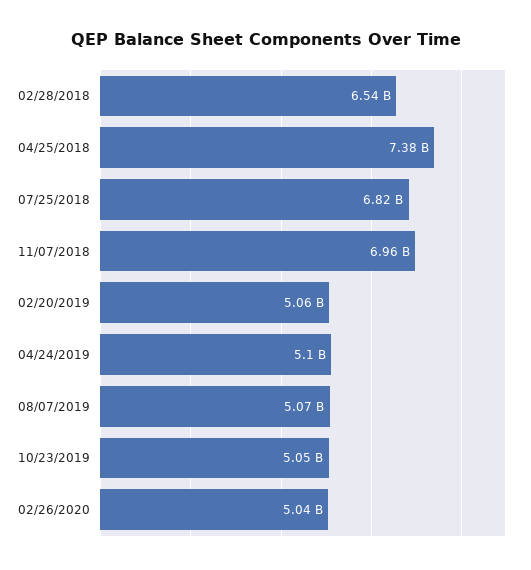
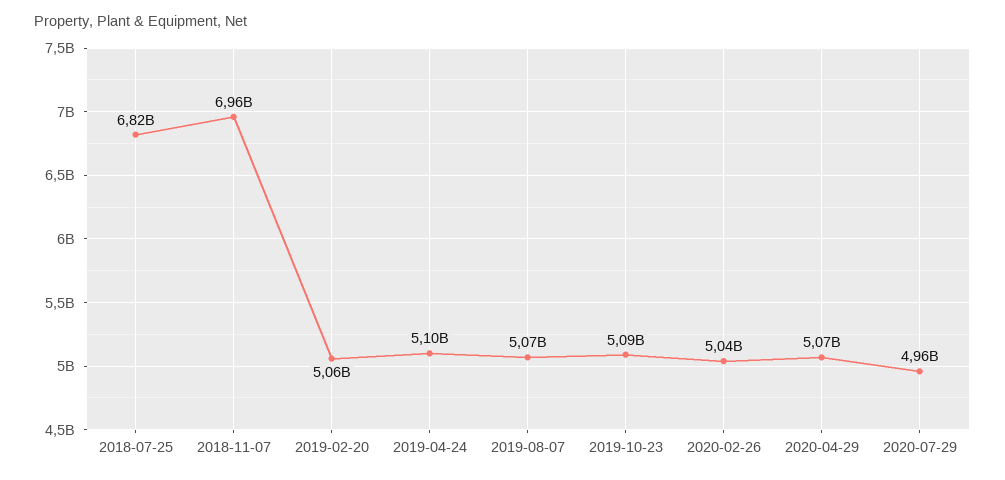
02/28/2018: 6540000000 -> none
04/25/2018: 7380000000 -> none
10/23/2019: 5050000000 -> 5090000000
2020-04-29: none -> 5070000000
2020-07-29: none -> 4960000000

